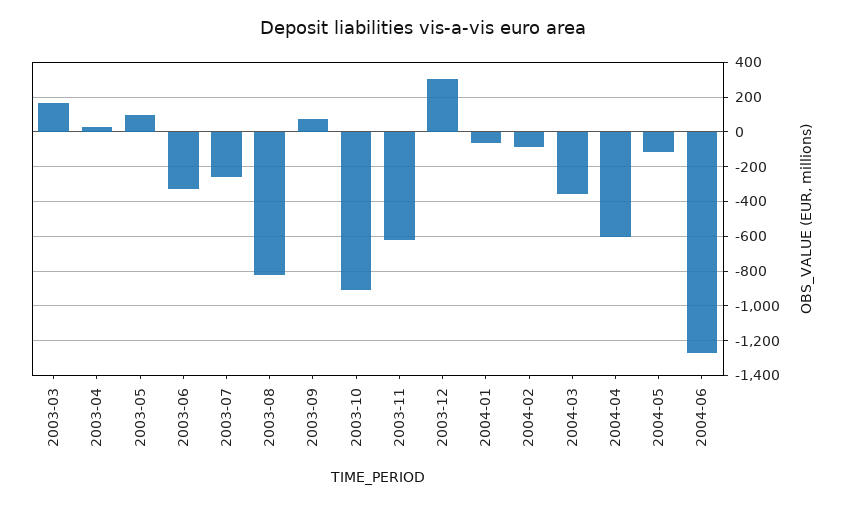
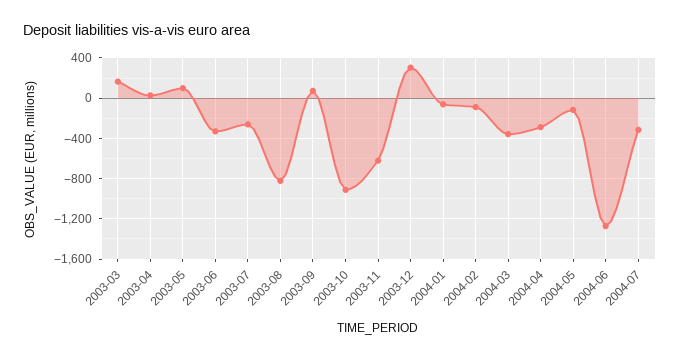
2004-04: -600 -> -300
2004-07: none -> -300

